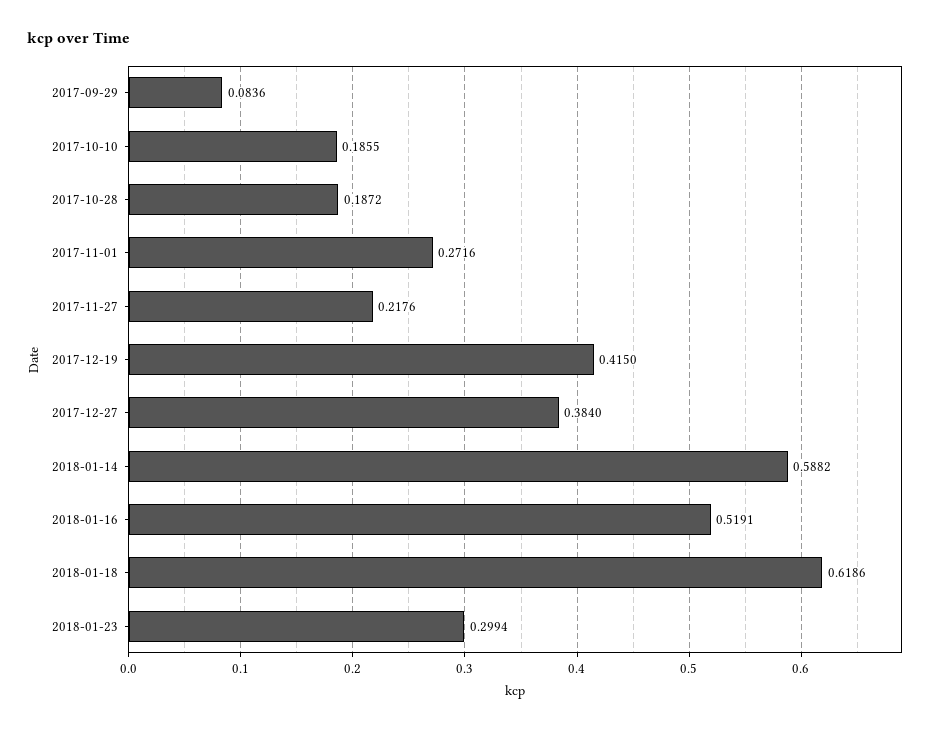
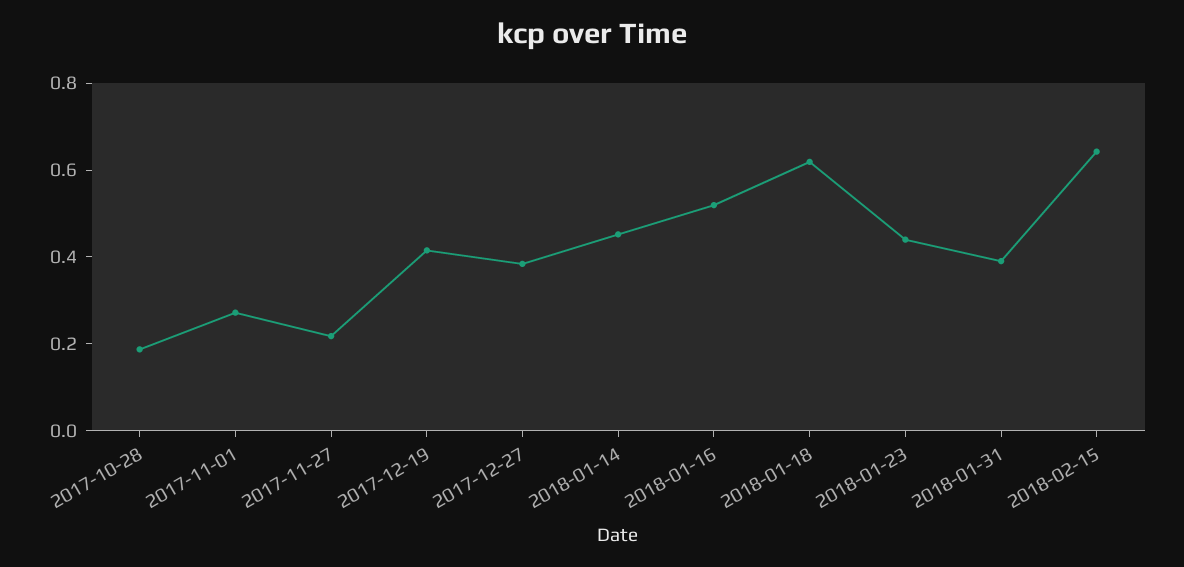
2017-09-29: 0.0836 -> none
2017-10-10: 0.1855 -> none
2018-01-14: 0.5882 -> 0.45
2018-01-23: 0.2994 -> 0.45
2018-01-31: none -> 0.4
2018-02-15: none -> 0.65

